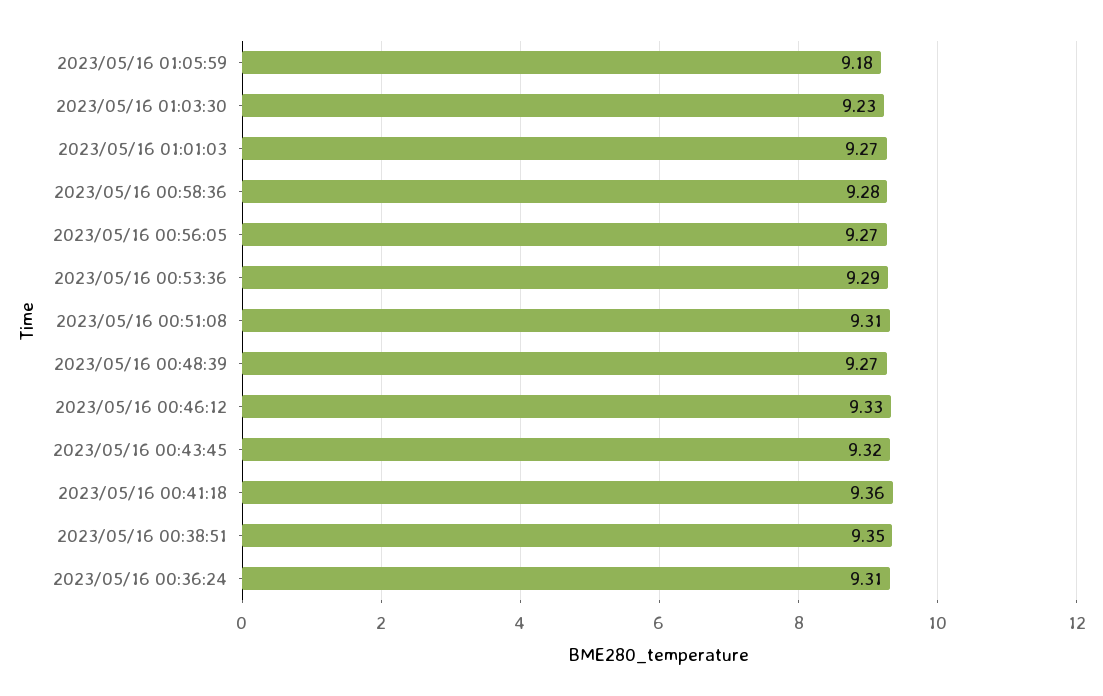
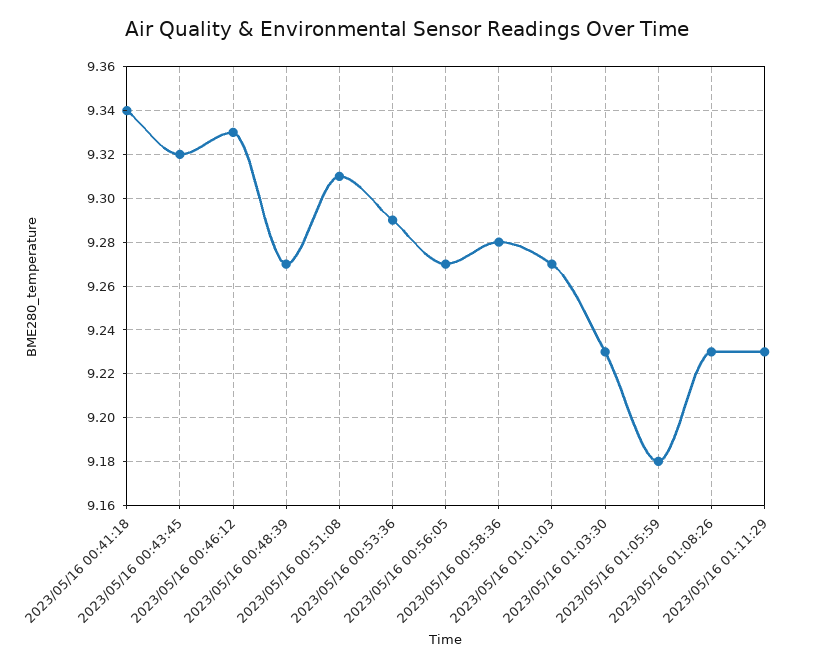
2023/05/16 00:41:18: 9.36 -> 9.34
2023/05/16 00:38:51: 9.35 -> none
2023/05/16 00:36:24: 9.31 -> none
2023/05/16 01:08:26: none -> 9.23
2023/05/16 01:11:29: none -> 9.23

